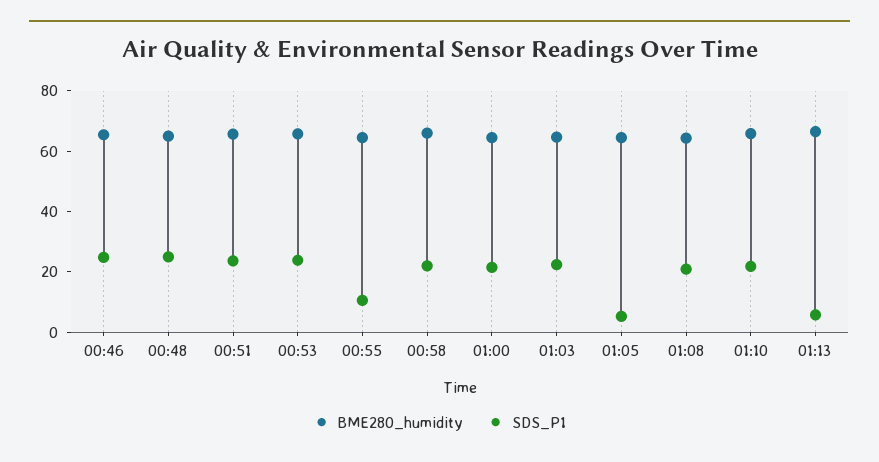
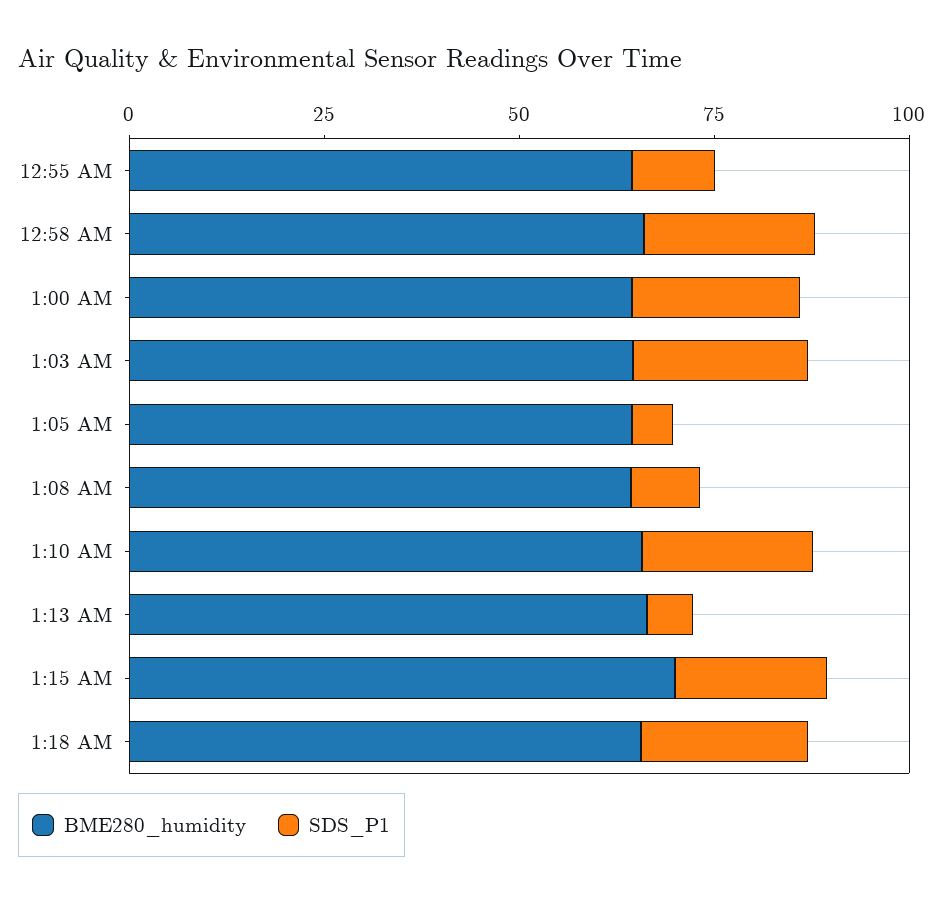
BME280_humidity, 00:46: 65 -> none
SDS_P1, 00:46: 25 -> none
BME280_humidity, 00:48: 65 -> none
SDS_P1, 00:48: 25 -> none
BME280_humidity, 00:51: 65 -> none
SDS_P1, 00:51: 25 -> none
BME280_humidity, 00:53: 65 -> none
SDS_P1, 00:53: 25 -> none
SDS_P1, 01:08: 20 -> 10
BME280_humidity, 1:15 AM: none -> 70
SDS_P1, 1:15 AM: none -> 20
BME280_humidity, 1:18 AM: none -> 65
SDS_P1, 1:18 AM: none -> 20

